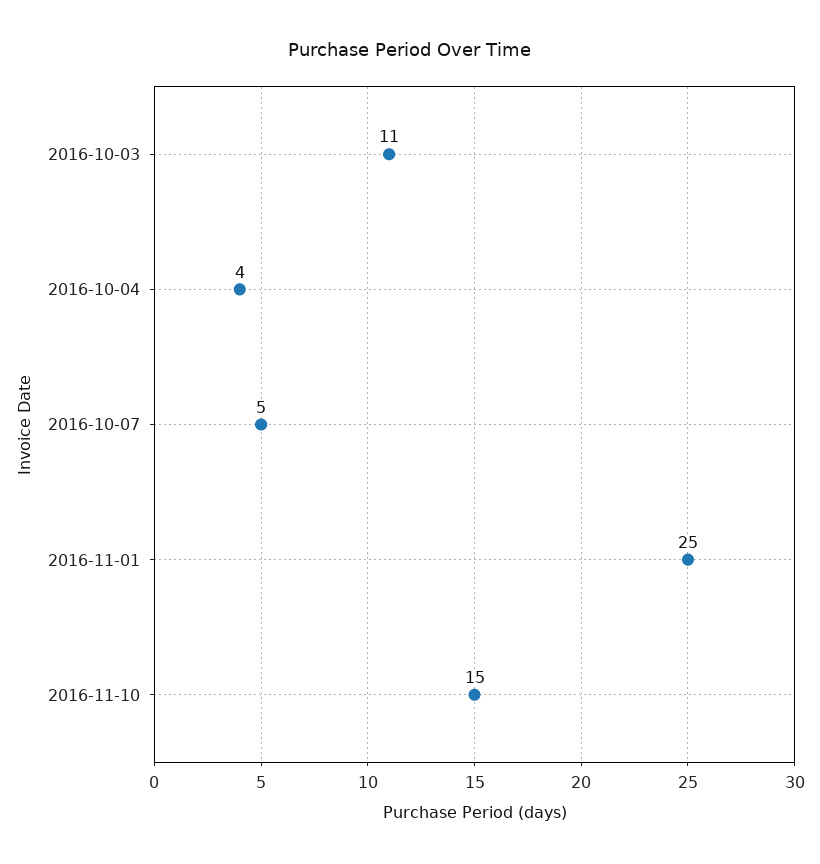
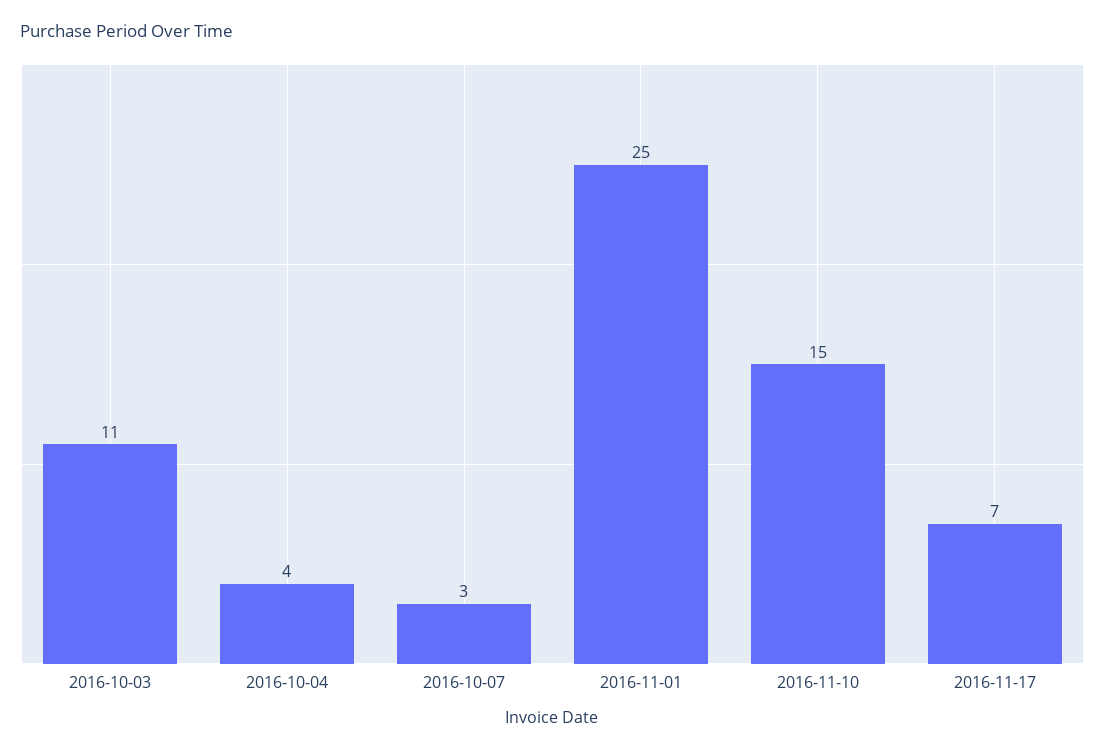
2016-10-07: 5 -> 3
2016-11-17: none -> 7

